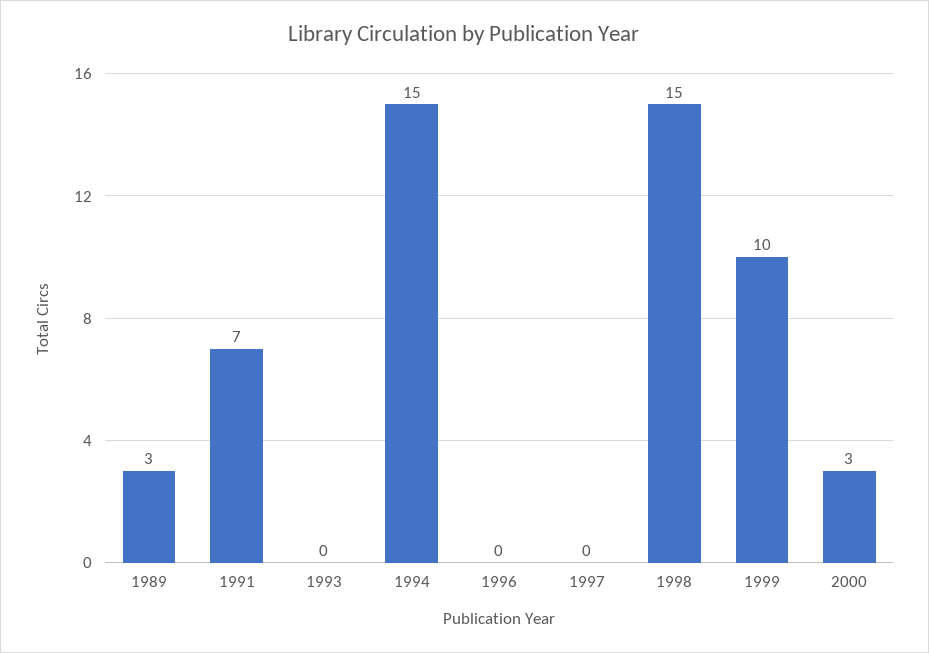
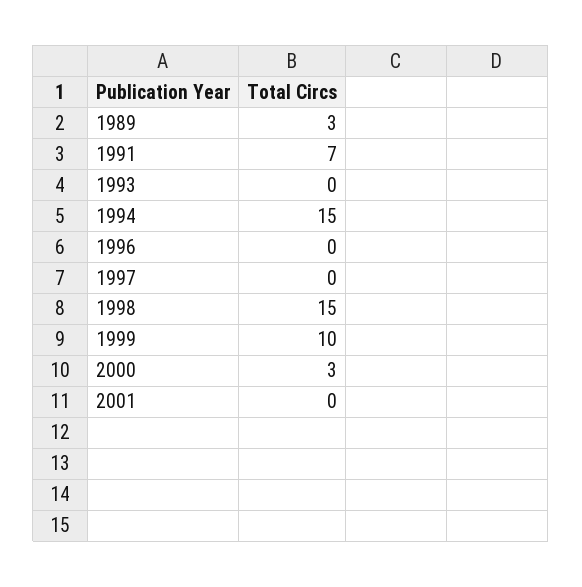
2001: none -> 0

